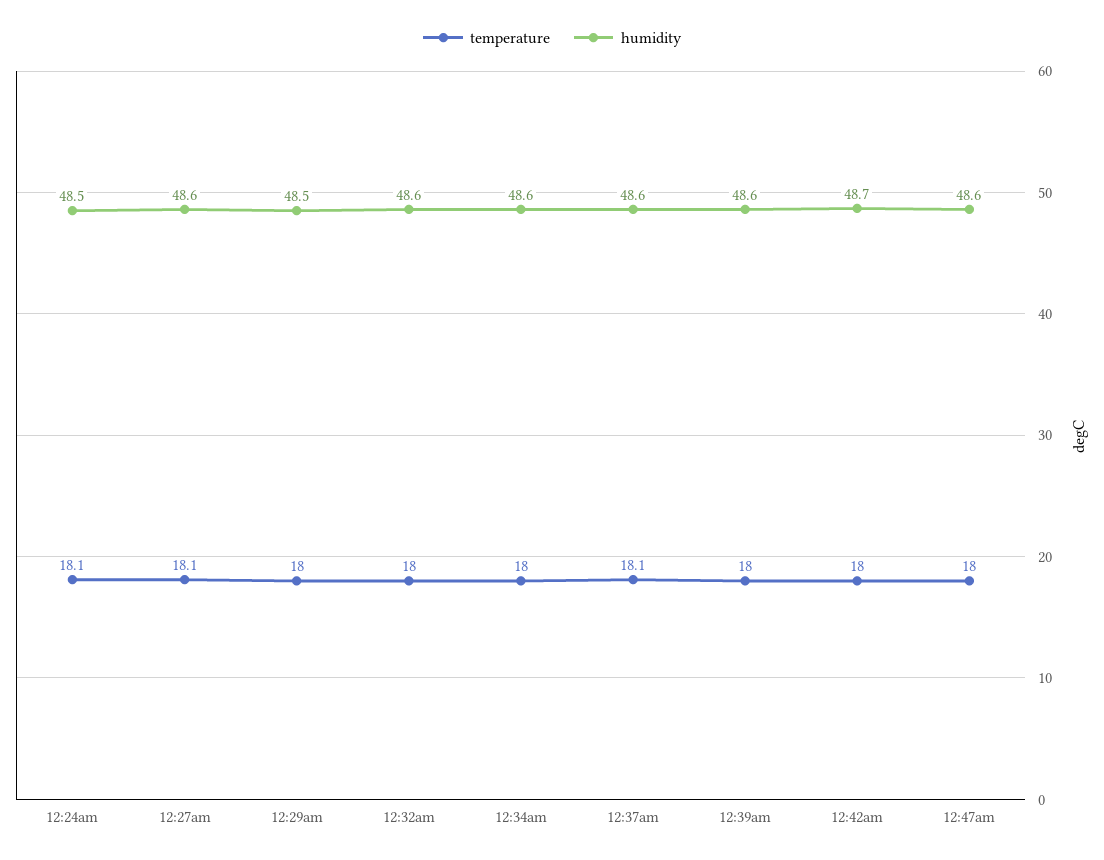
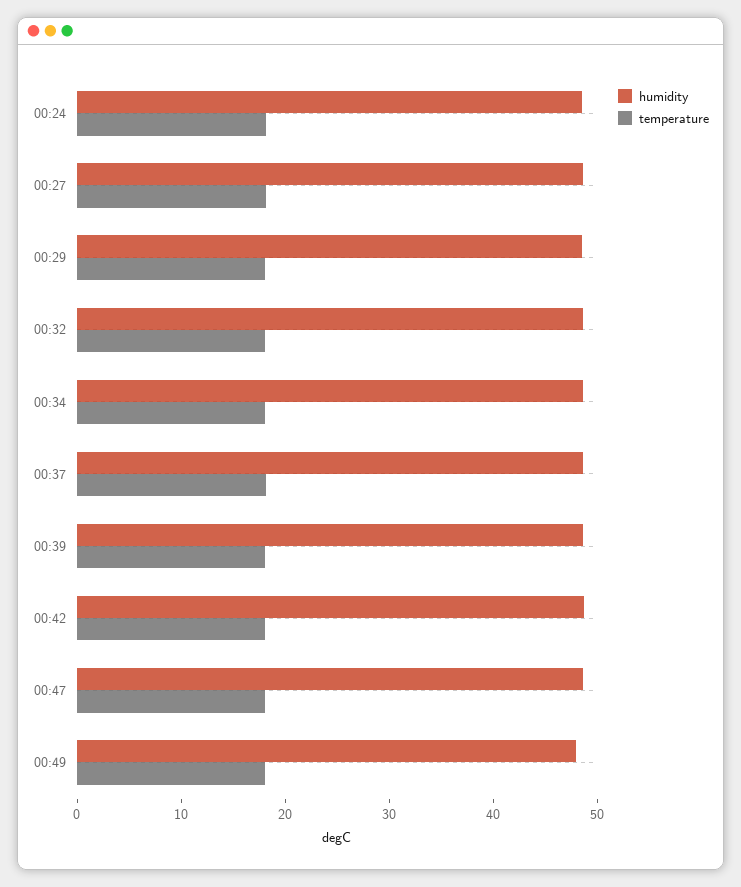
humidity, 00:49: none -> 48
temperature, 00:49: none -> 18

